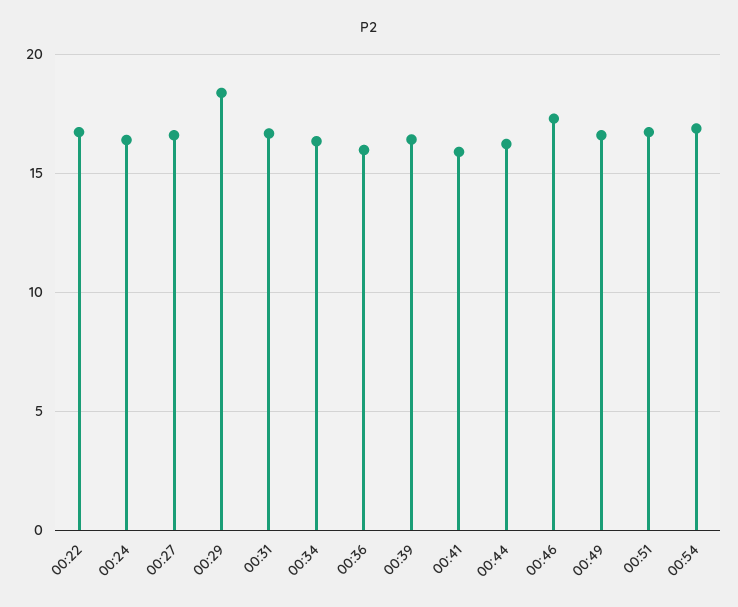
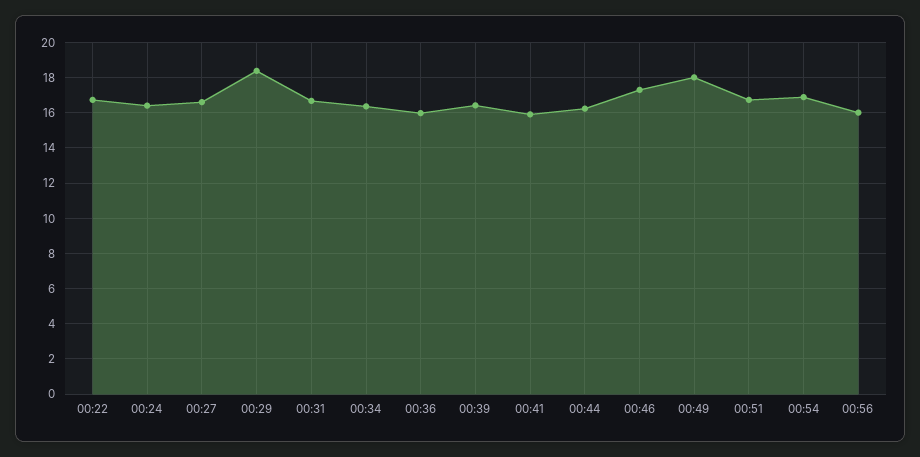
00:49: 16.5 -> 18
00:56: none -> 16

